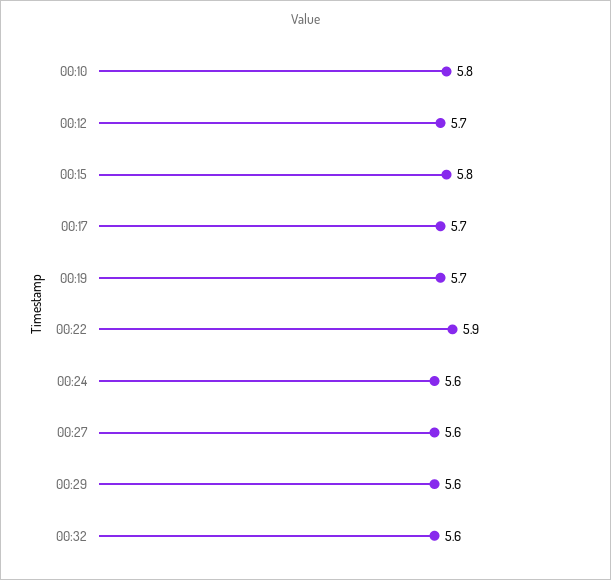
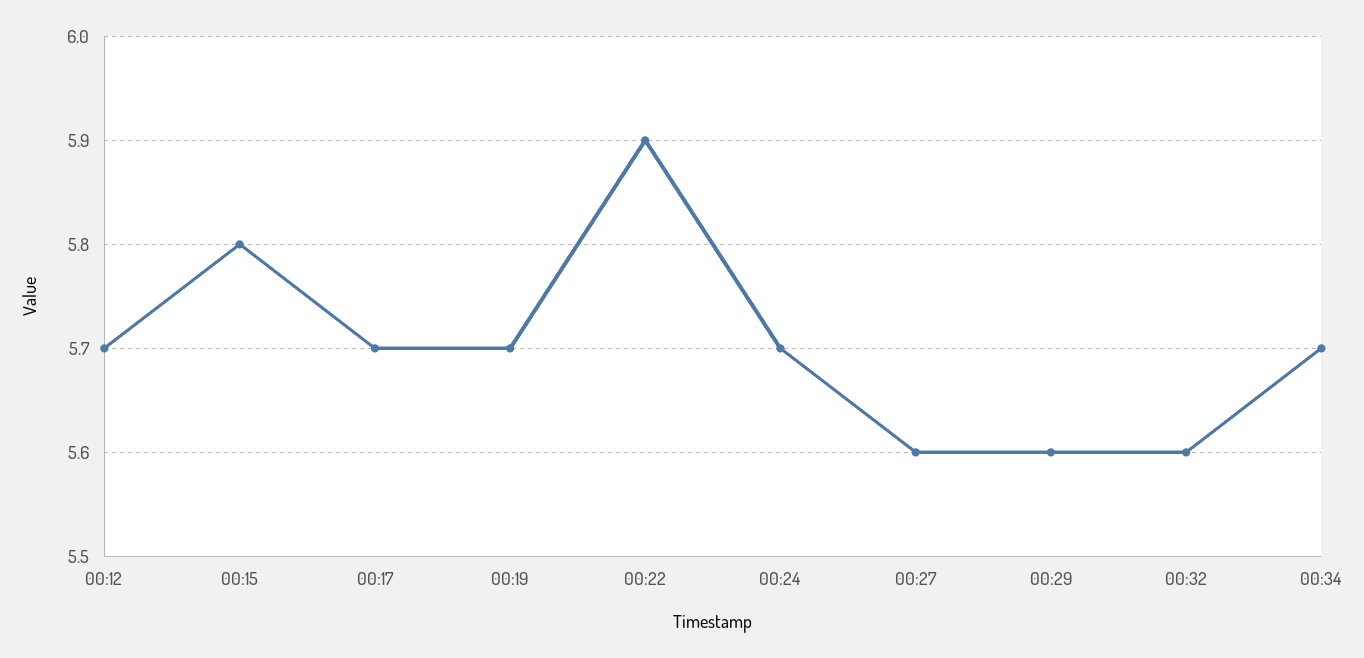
00:10: 5.8 -> none
00:24: 5.6 -> 5.7
00:34: none -> 5.7

